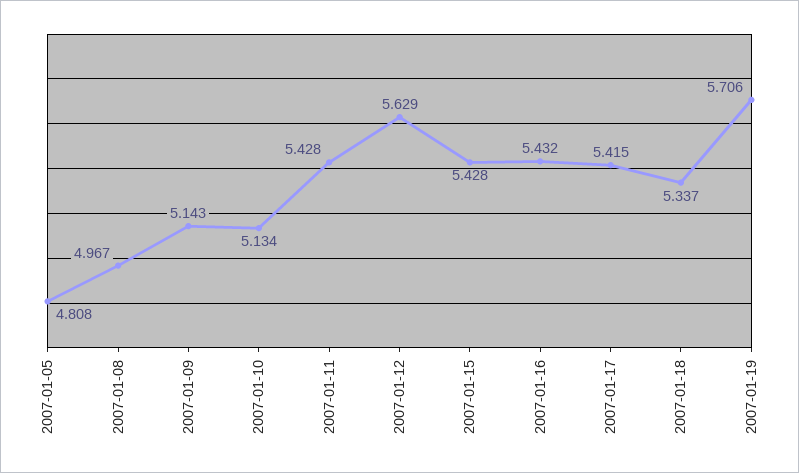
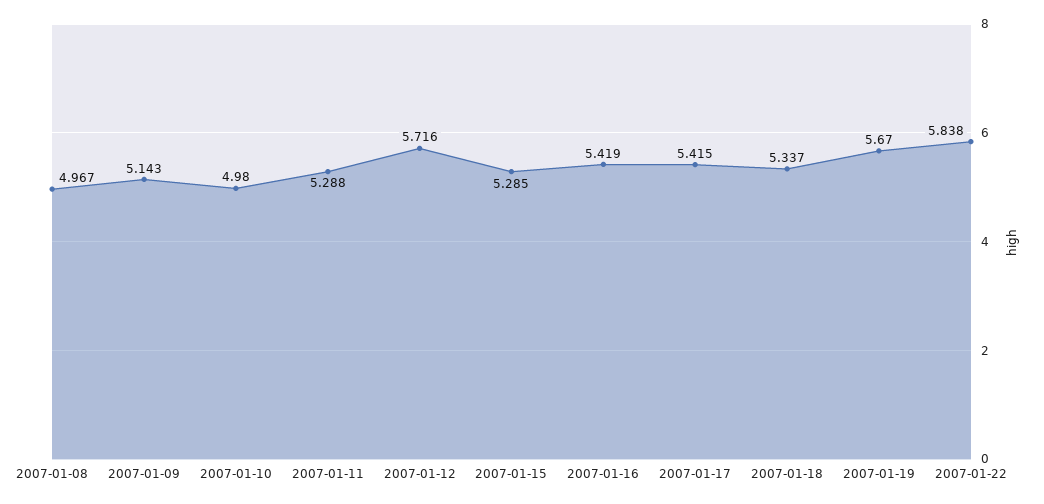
2007-01-05: 4.808 -> none
2007-01-10: 5.134 -> 4.98
2007-01-11: 5.428 -> 5.288
2007-01-12: 5.629 -> 5.716
2007-01-15: 5.428 -> 5.285
2007-01-16: 5.432 -> 5.419
2007-01-19: 5.706 -> 5.67
2007-01-22: none -> 5.838

